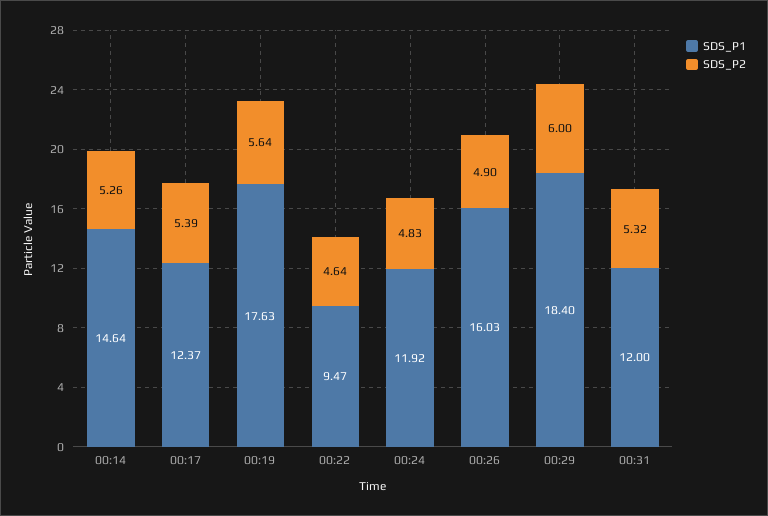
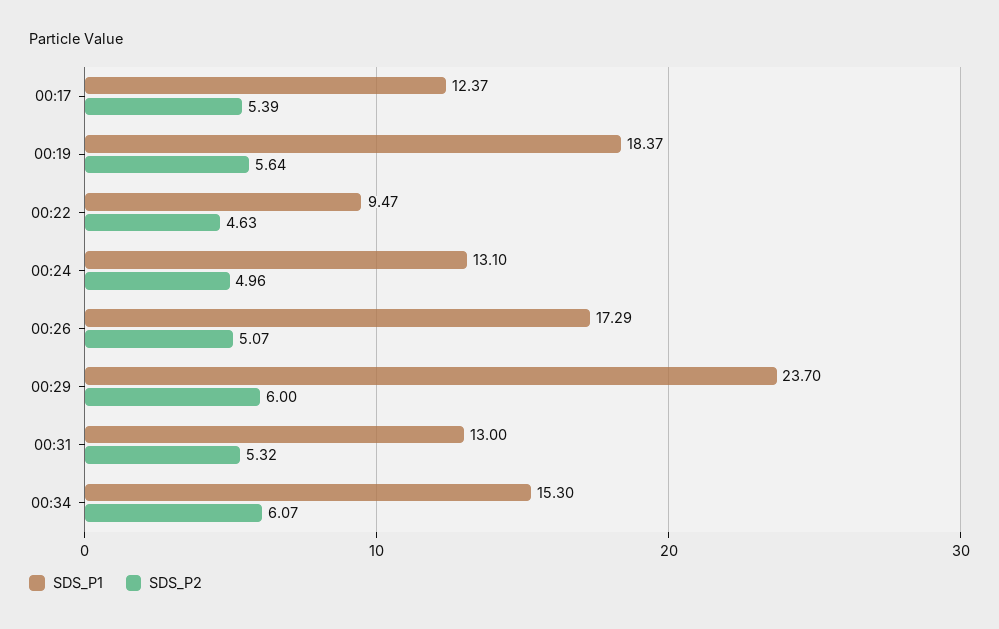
SDS_P1, 00:14: 14.64 -> none
SDS_P2, 00:14: 5.26 -> none
SDS_P1, 00:19: 17.63 -> 18.37
SDS_P2, 00:22: 4.64 -> 4.63
SDS_P1, 00:24: 11.92 -> 13.1
SDS_P2, 00:24: 4.83 -> 4.96
SDS_P1, 00:26: 16.03 -> 17.29
SDS_P2, 00:26: 4.9 -> 5.07
SDS_P1, 00:29: 18.4 -> 23.7
SDS_P1, 00:31: 12 -> 13
SDS_P1, 00:34: none -> 15.3
SDS_P2, 00:34: none -> 6.07

